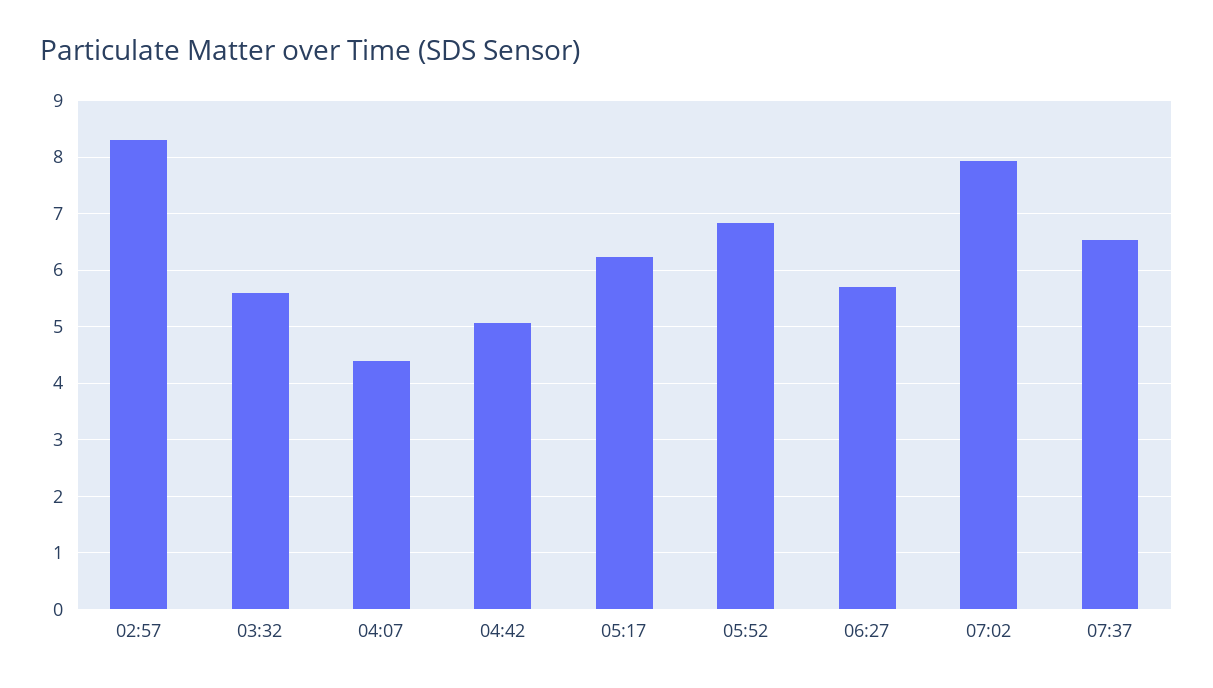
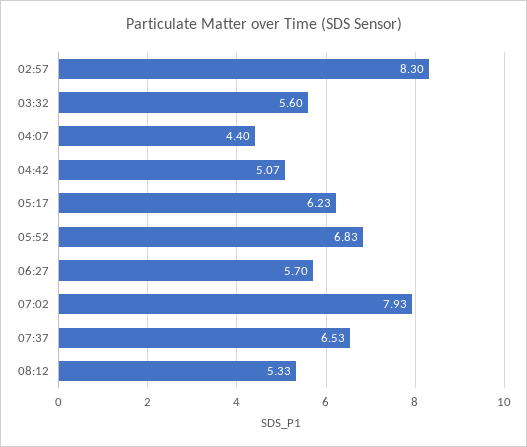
08:12: none -> 5.33

